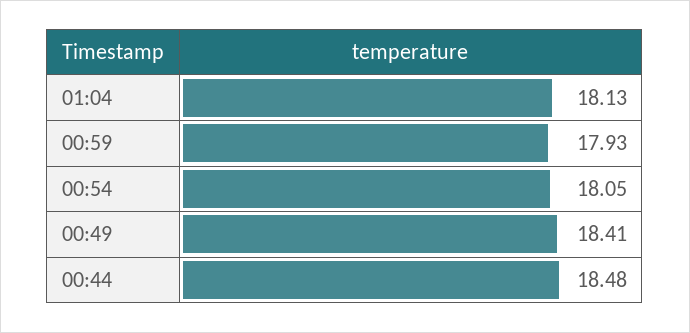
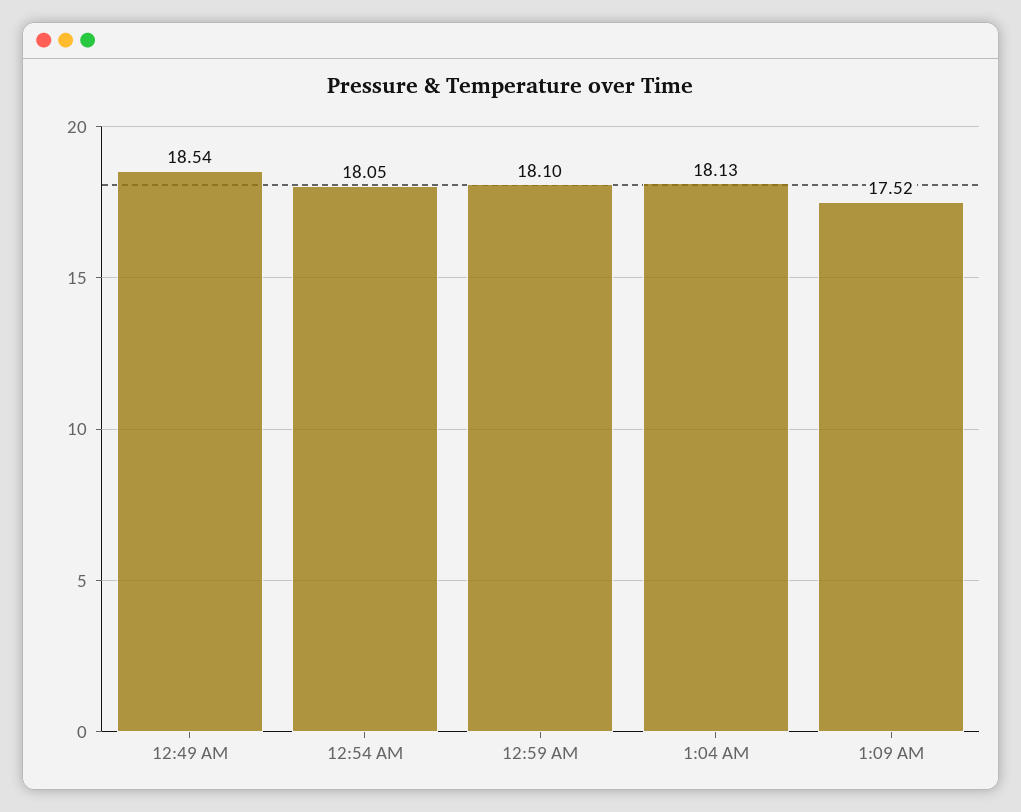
00:59: 17.93 -> 18.1
00:49: 18.41 -> 18.54
00:44: 18.48 -> none
1:09 AM: none -> 17.52

